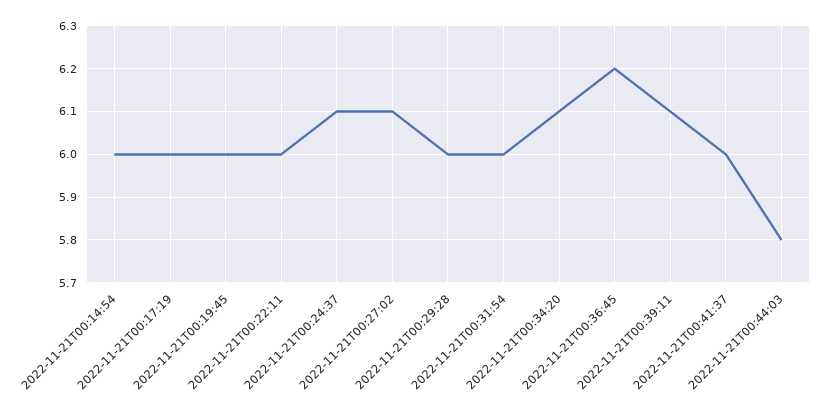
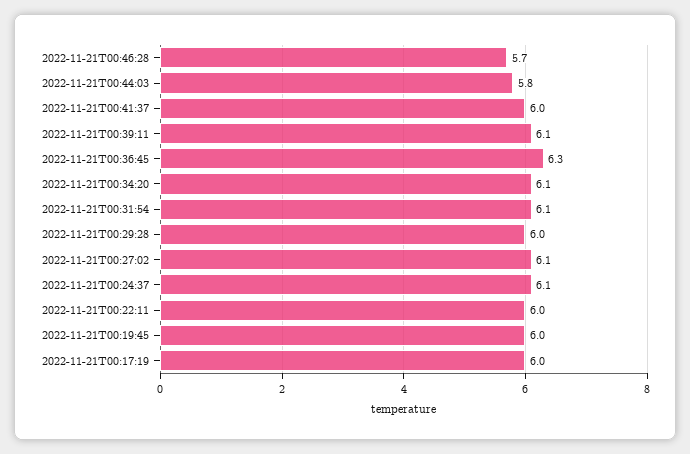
2022-11-21T00:14:54: 6 -> none
2022-11-21T00:31:54: 6 -> 6.1
2022-11-21T00:36:45: 6.2 -> 6.3
2022-11-21T00:46:28: none -> 5.7

